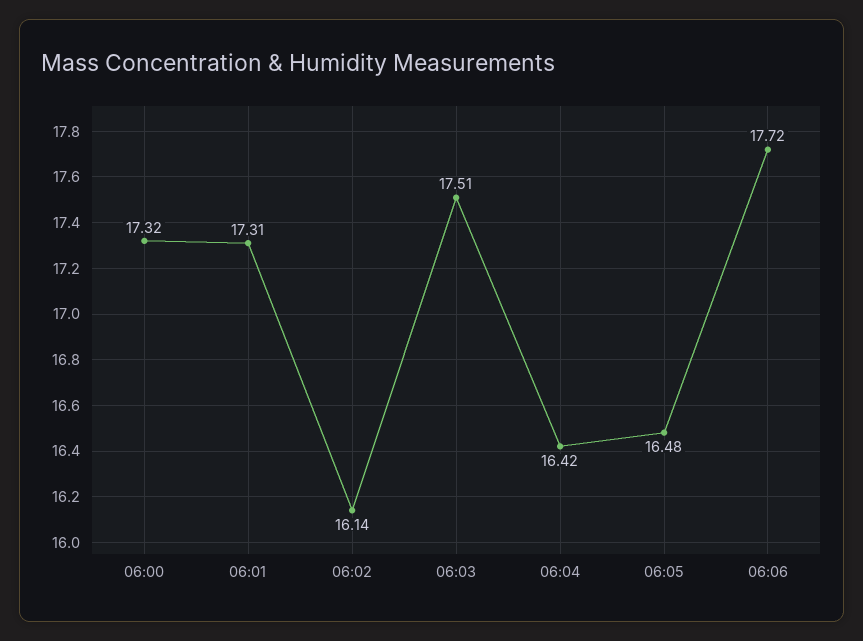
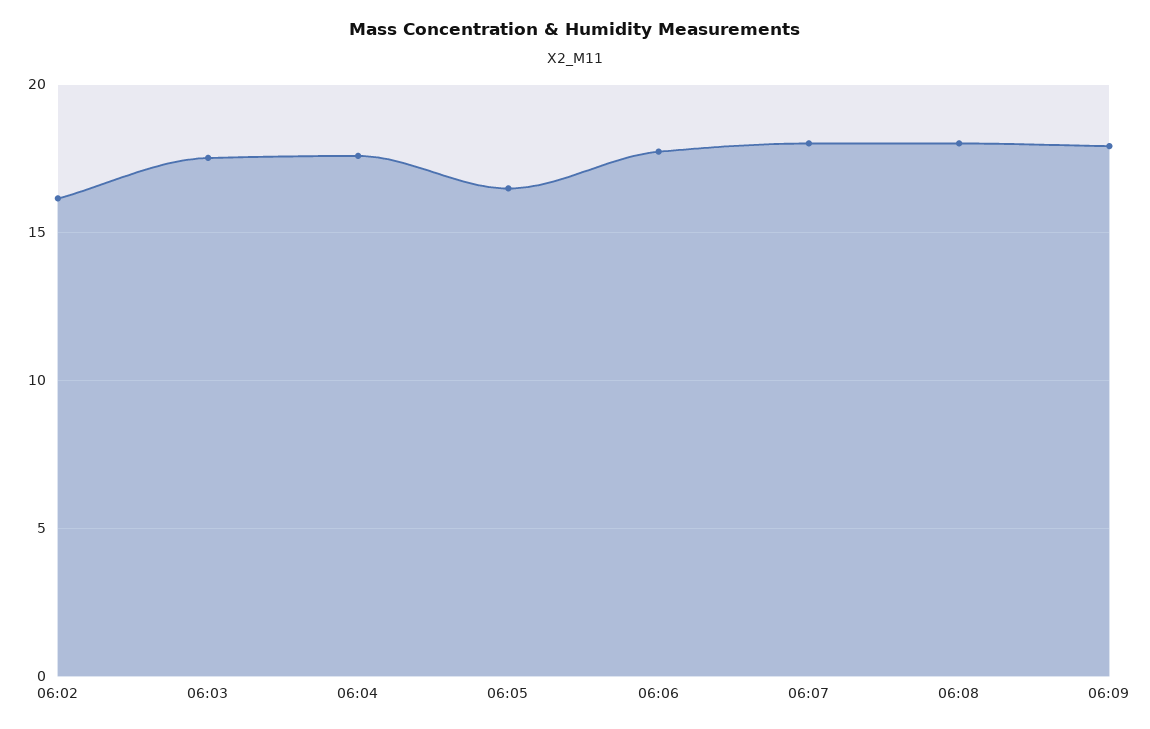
06:00: 17.32 -> none
06:01: 17.31 -> none
06:04: 16.42 -> 17.5
06:07: none -> 18
06:08: none -> 18
06:09: none -> 18

